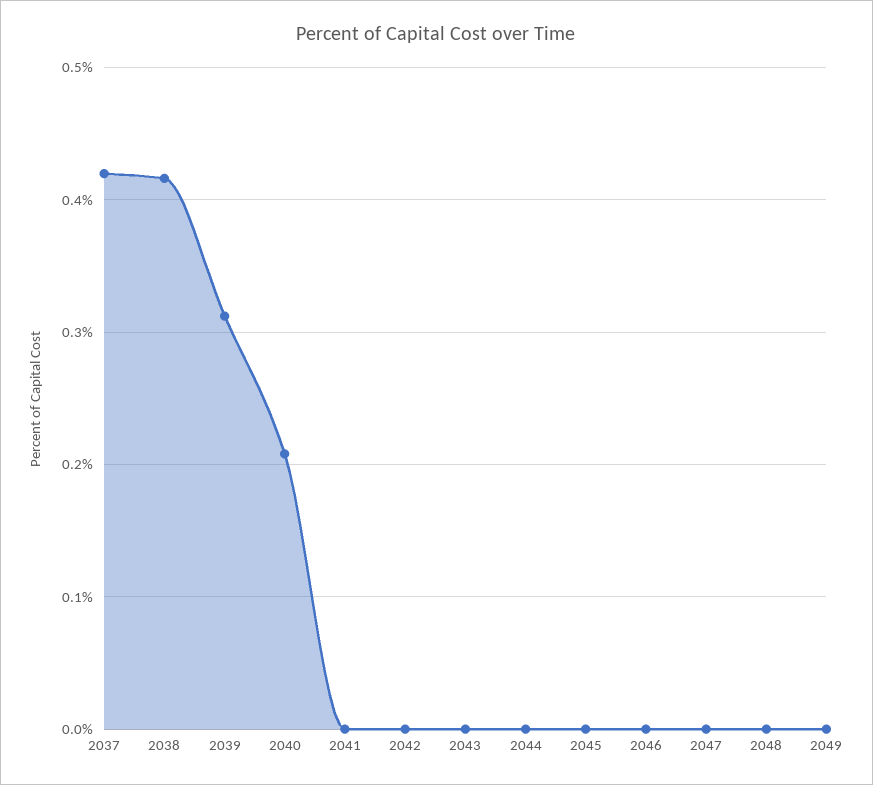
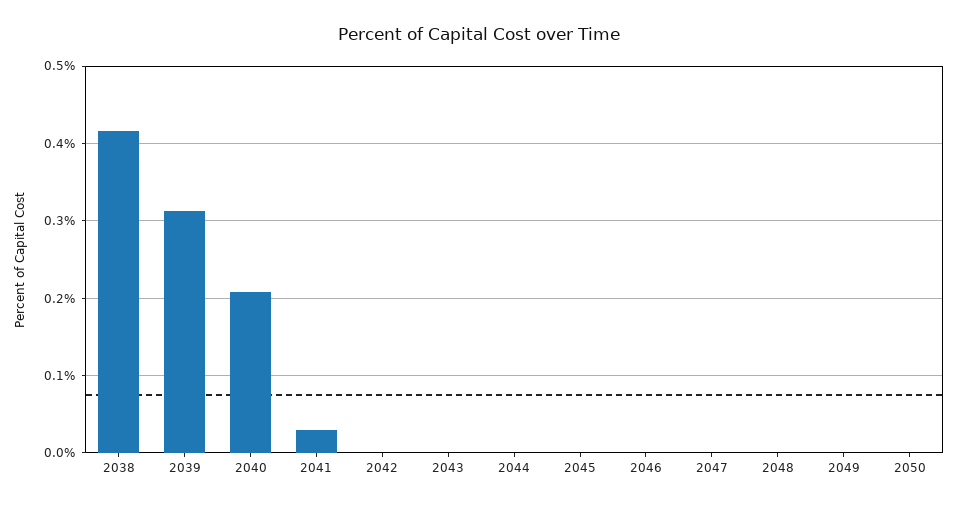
2037: 0.42 -> none
2041: 0 -> 0.03
2050: none -> 0

